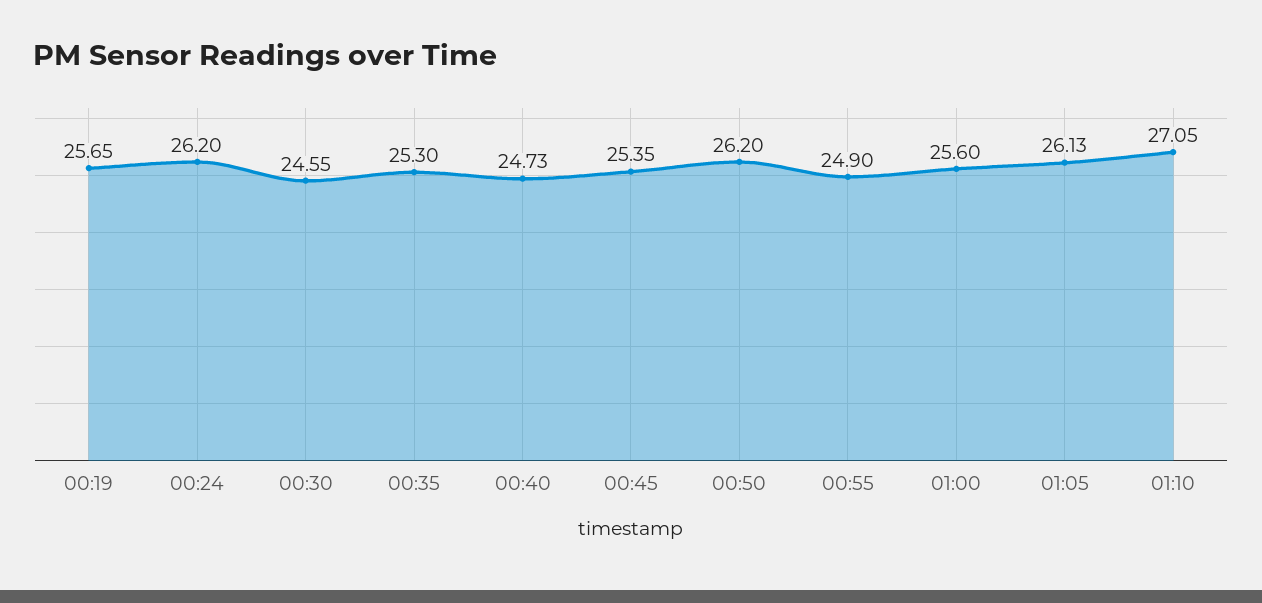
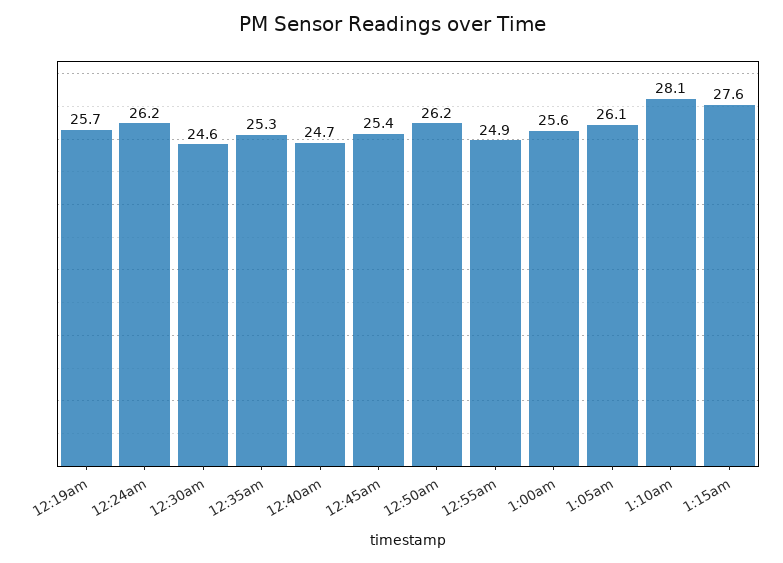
01:10: 27.05 -> 28.1
1:15am: none -> 27.6

